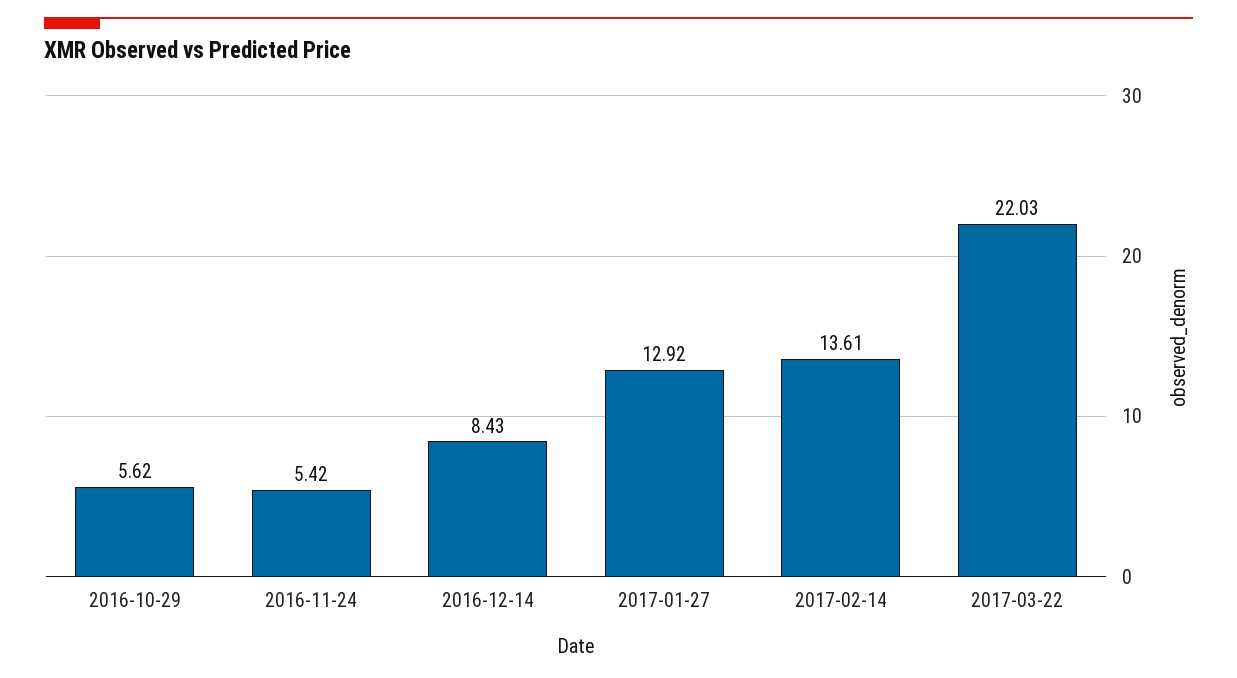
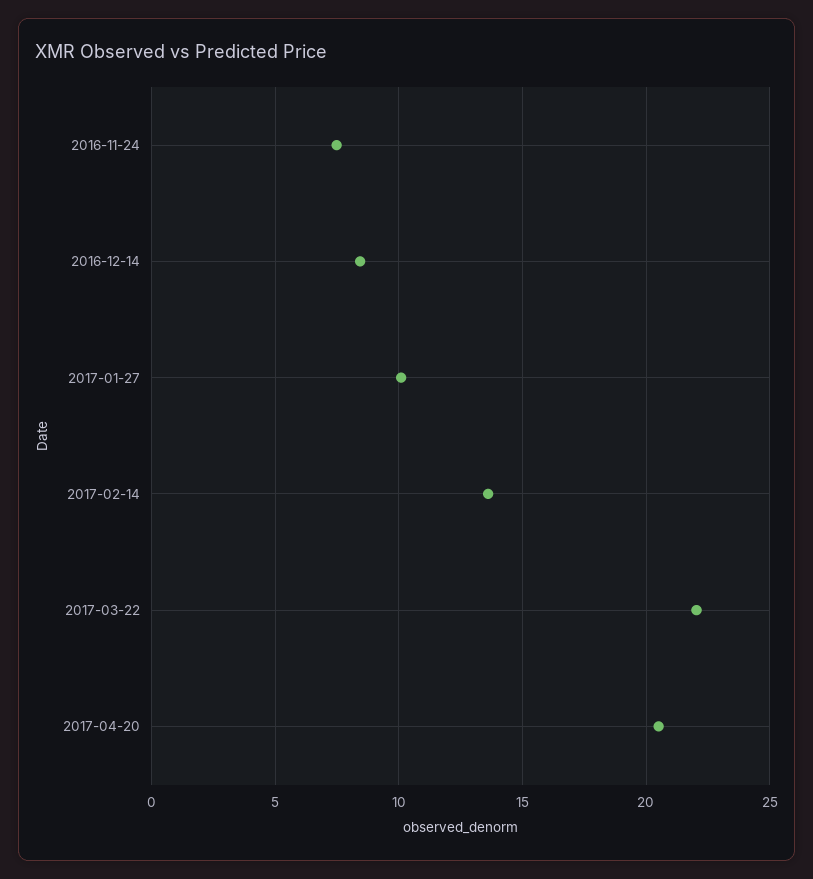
2016-10-29: 5.62 -> none
2016-11-24: 5.42 -> 7.5
2017-01-27: 12.92 -> 10
2017-04-20: none -> 20.5

